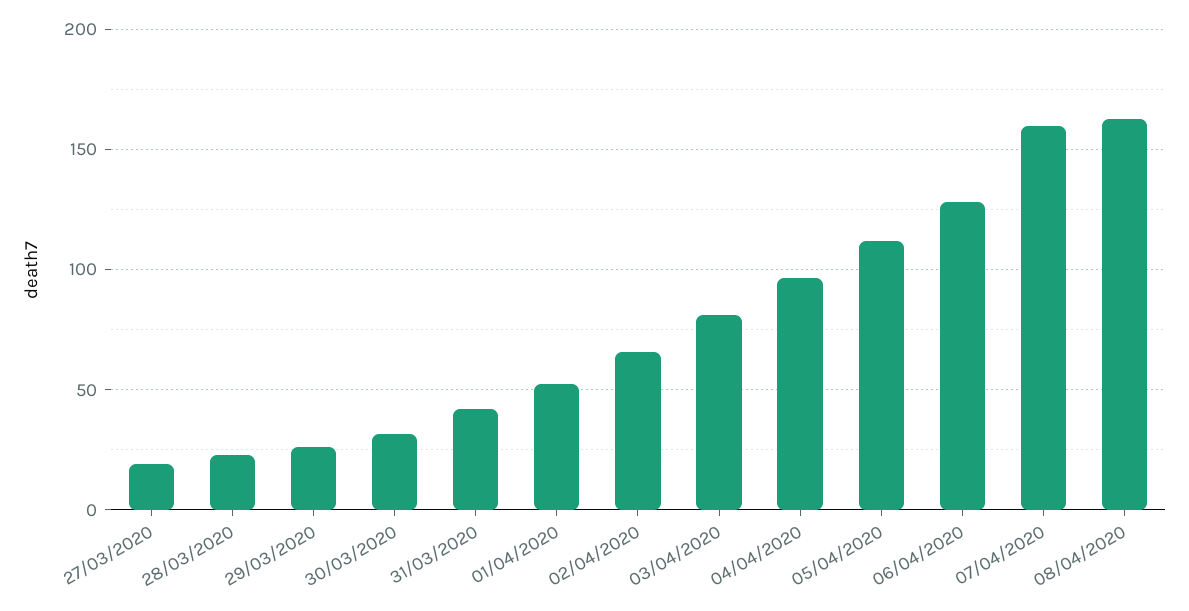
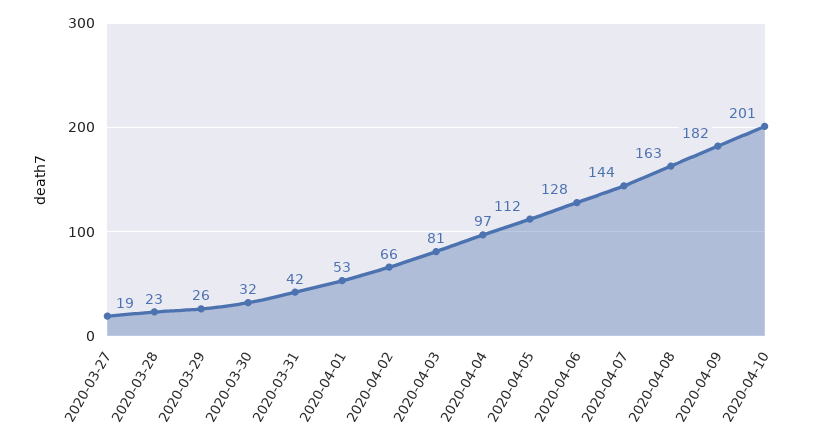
07/04/2020: 160 -> 144
2020-04-09: none -> 182
2020-04-10: none -> 201

